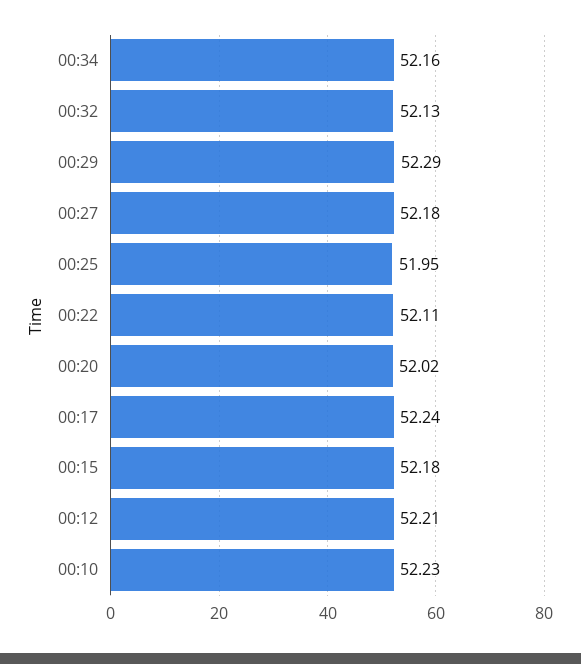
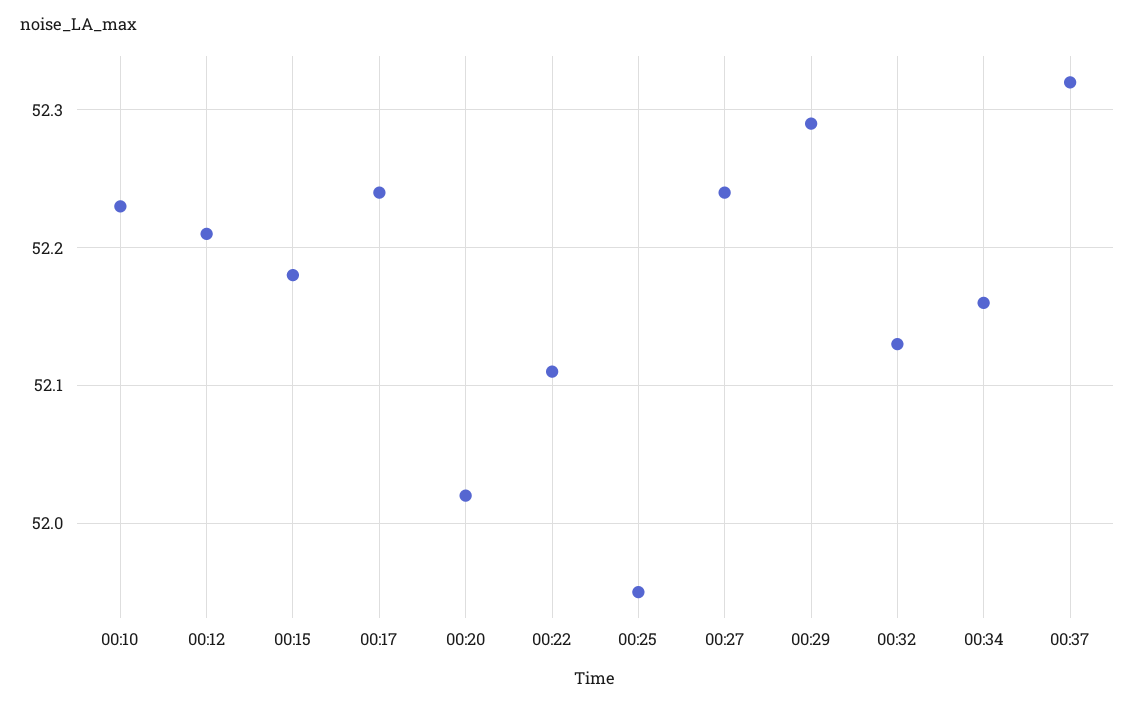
00:27: 52.18 -> 52.24
00:37: none -> 52.32

